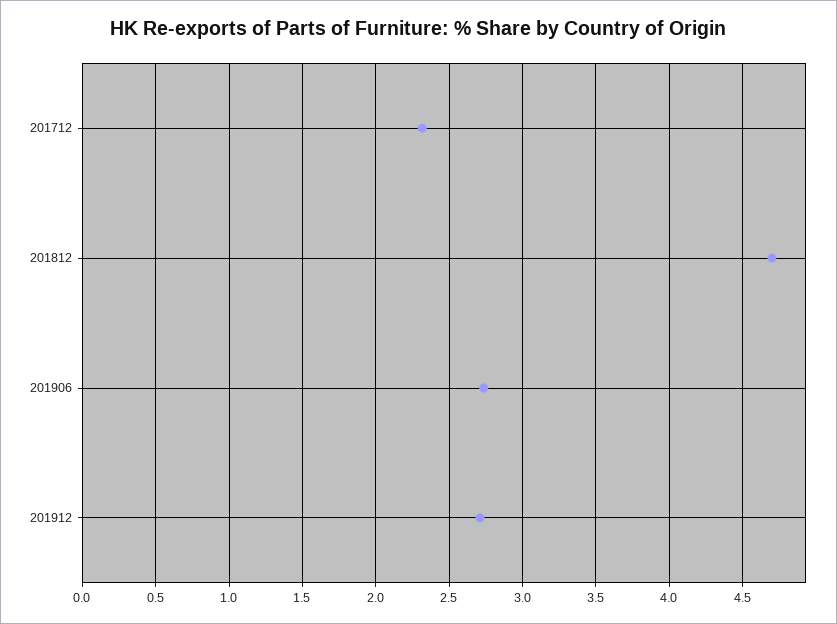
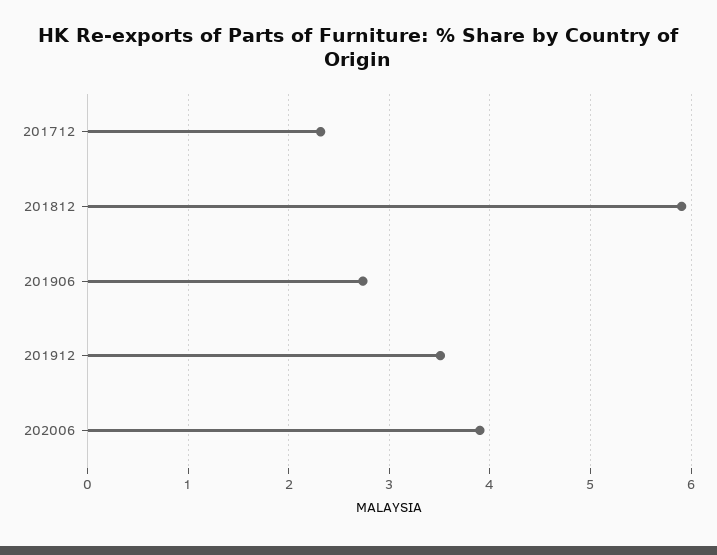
201812: 4.7 -> 5.9
201912: 2.7 -> 3.5
202006: none -> 3.9

